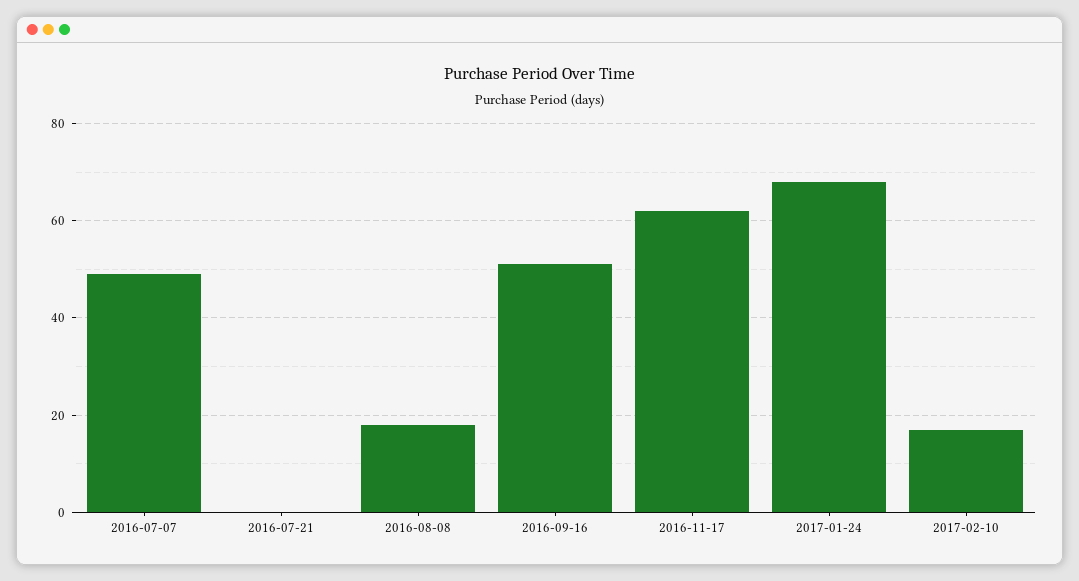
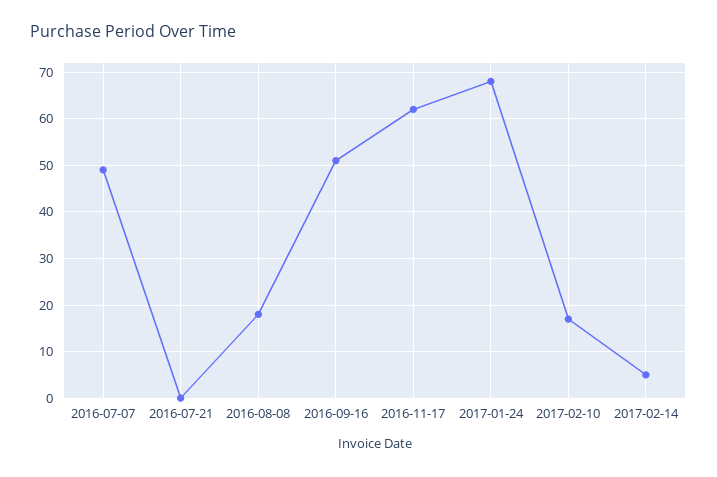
2017-02-14: none -> 5

